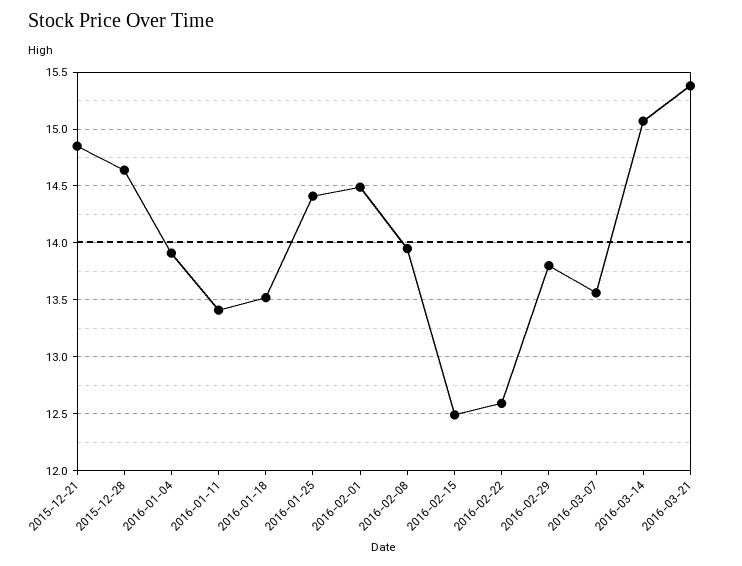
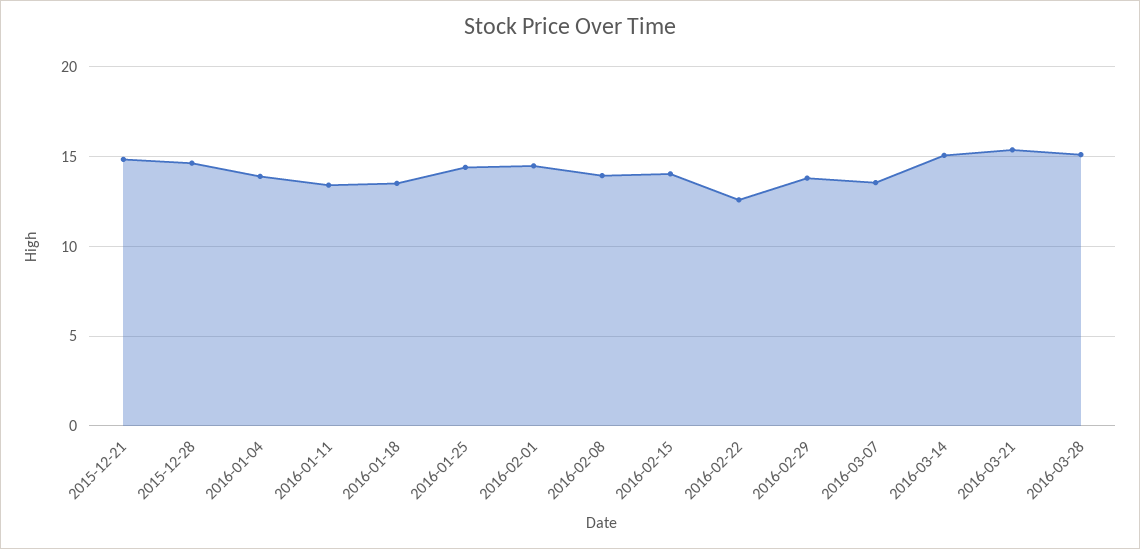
2016-02-15: 12.5 -> 14
2016-03-28: none -> 15

